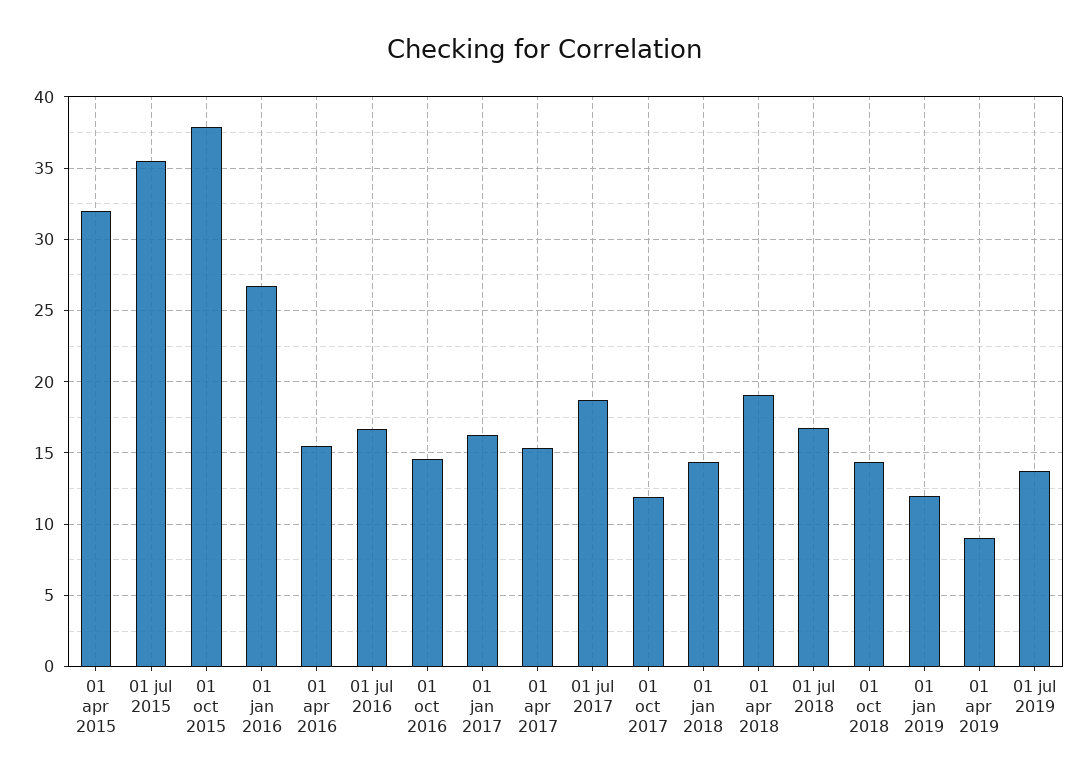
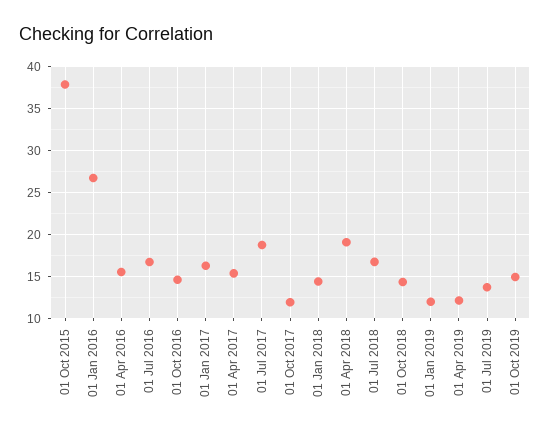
01 apr 2015: 32 -> none
01 jul 2015: 35.5 -> none
01 apr 2019: 9 -> 12
01 Oct 2019: none -> 15

